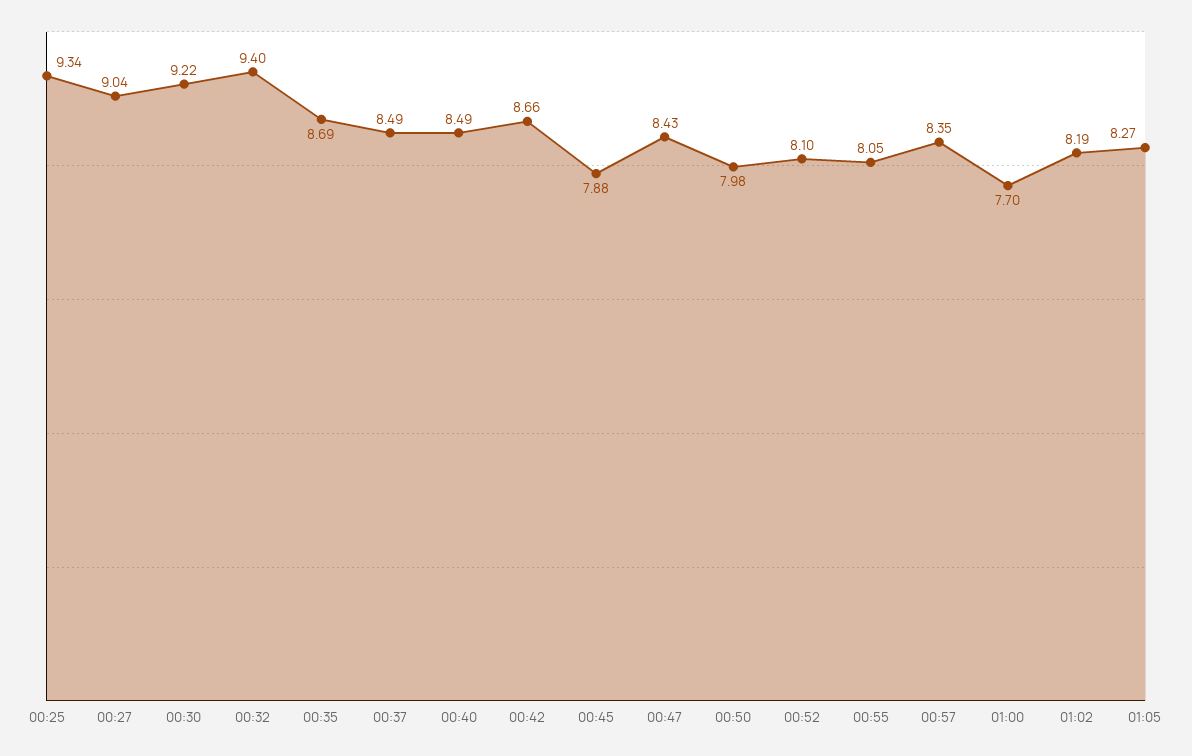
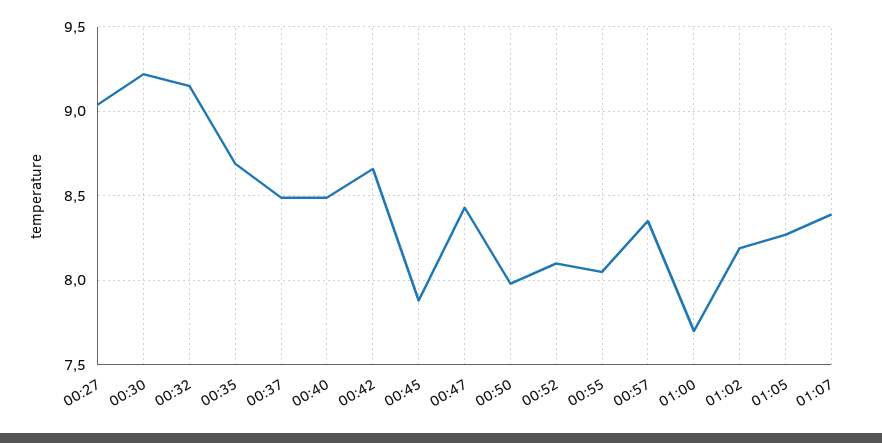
00:25: 9.34 -> none
00:32: 9.4 -> 9.15
01:07: none -> 8.4

